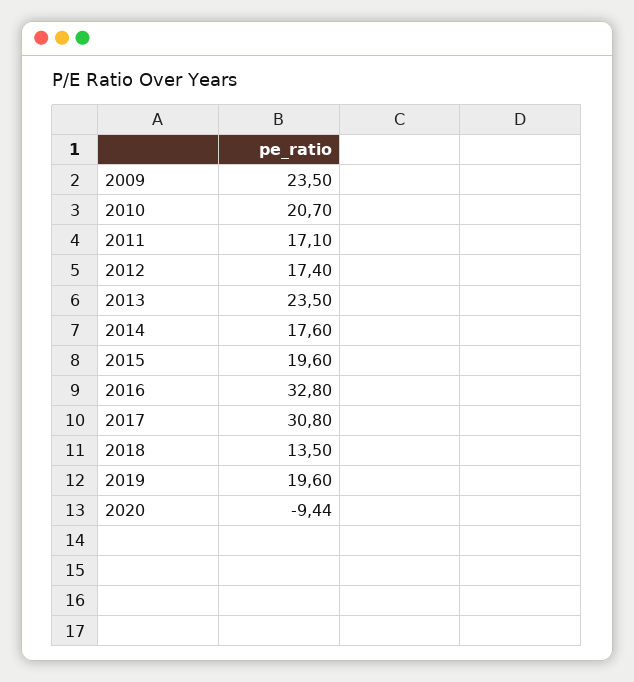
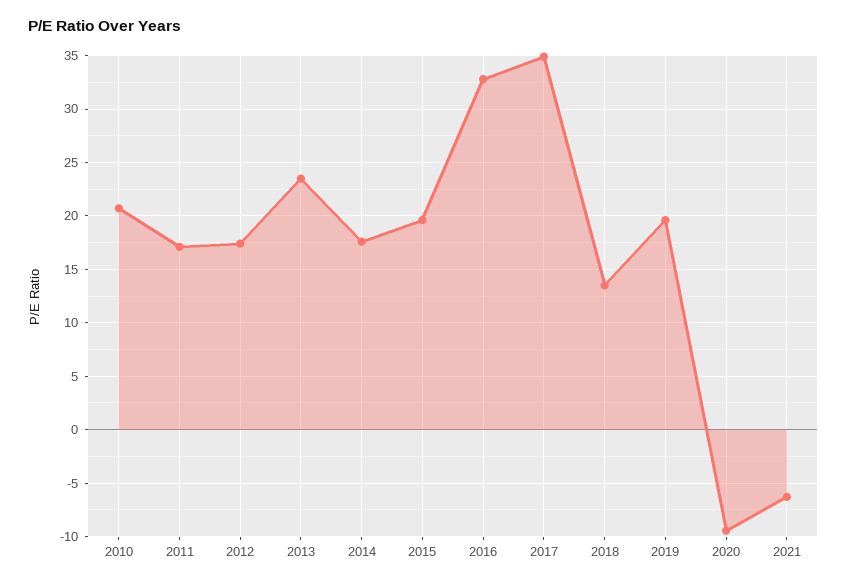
2009: 23.5 -> none
2017: 30.8 -> 35
2021: none -> -6

